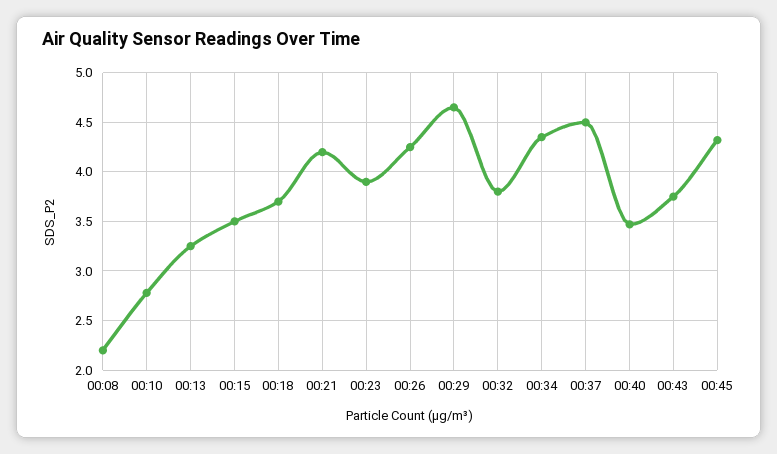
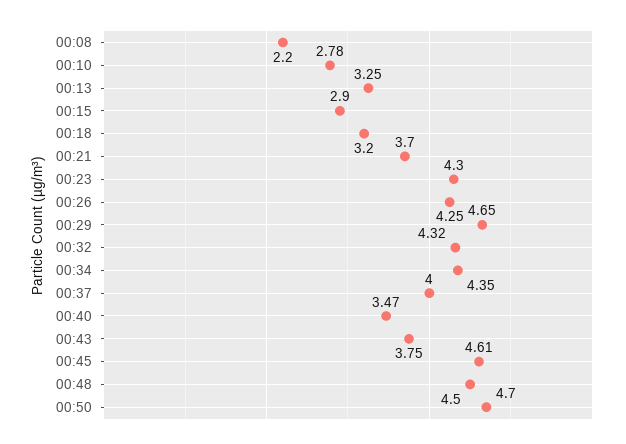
00:15: 3.5 -> 2.9
00:18: 3.7 -> 3.2
00:21: 4.2 -> 3.7
00:23: 3.9 -> 4.3
00:32: 3.8 -> 4.32
00:37: 4.5 -> 4
00:45: 4.3 -> 4.61
00:48: none -> 4.5
00:50: none -> 4.7

